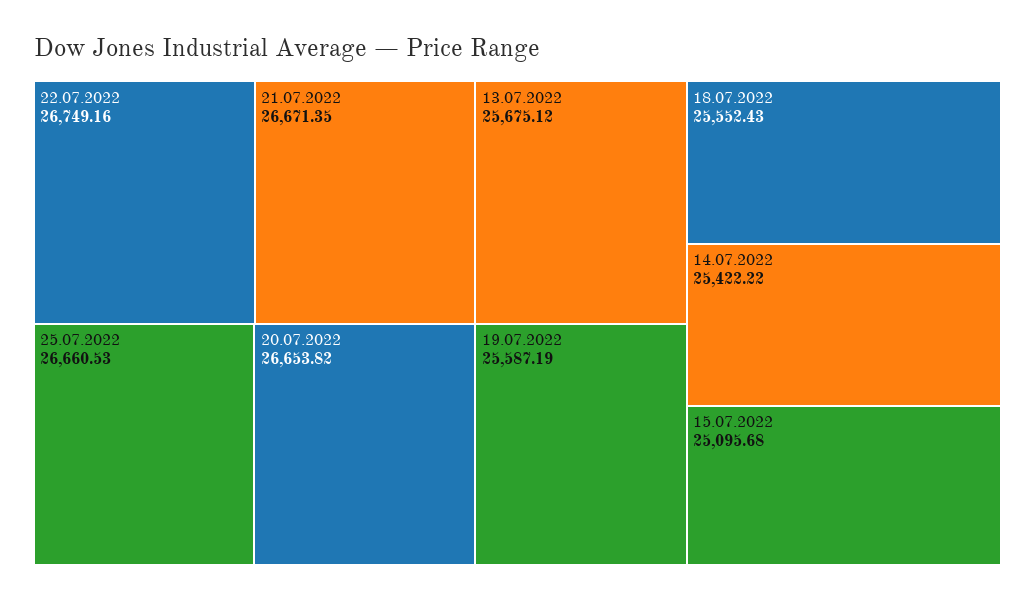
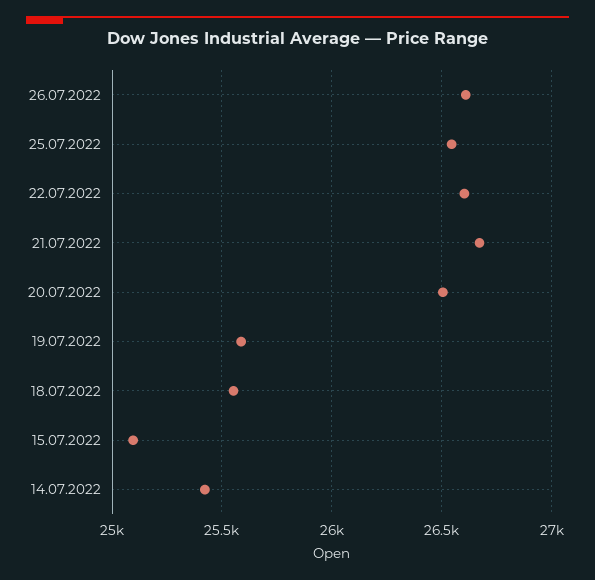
22.07.2022: 26749.16 -> 26600
25.07.2022: 26660.53 -> 26550
20.07.2022: 26653.82 -> 26500
13.07.2022: 25675.12 -> none
26.07.2022: none -> 26600

